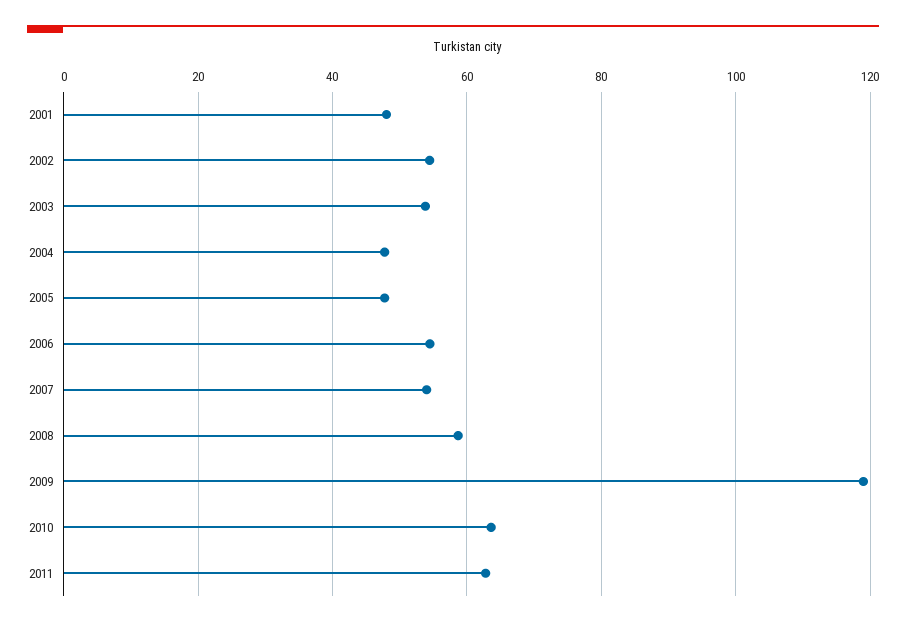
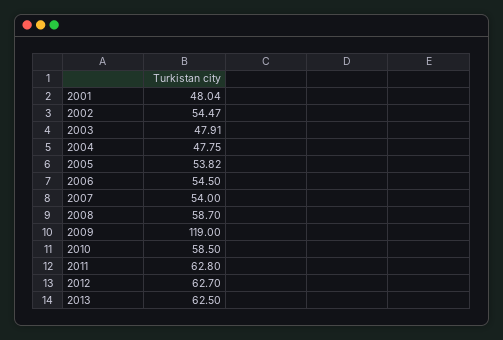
2003: 54 -> 47.91
2005: 48 -> 53.82
2010: 64 -> 58.5
2012: none -> 62.7
2013: none -> 62.5

